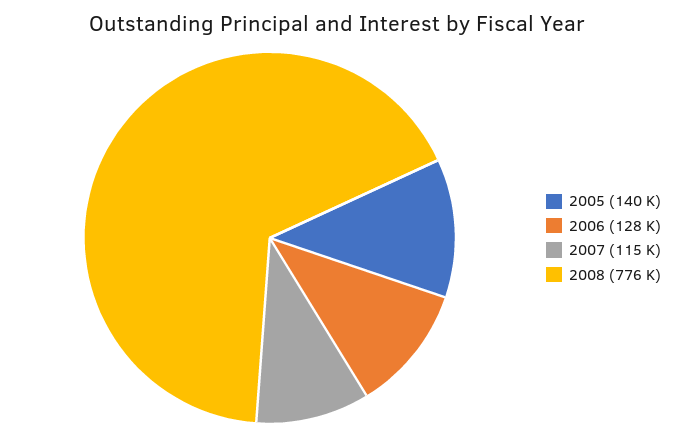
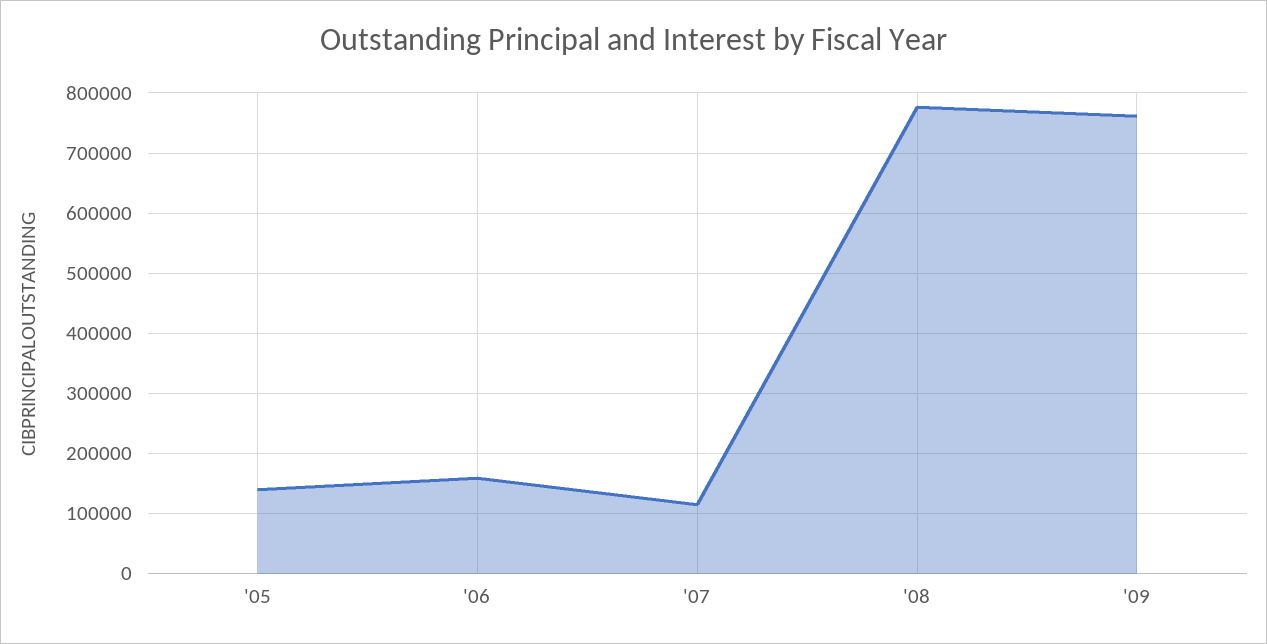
2006: 128000 -> 160000
'09: none -> 760000

